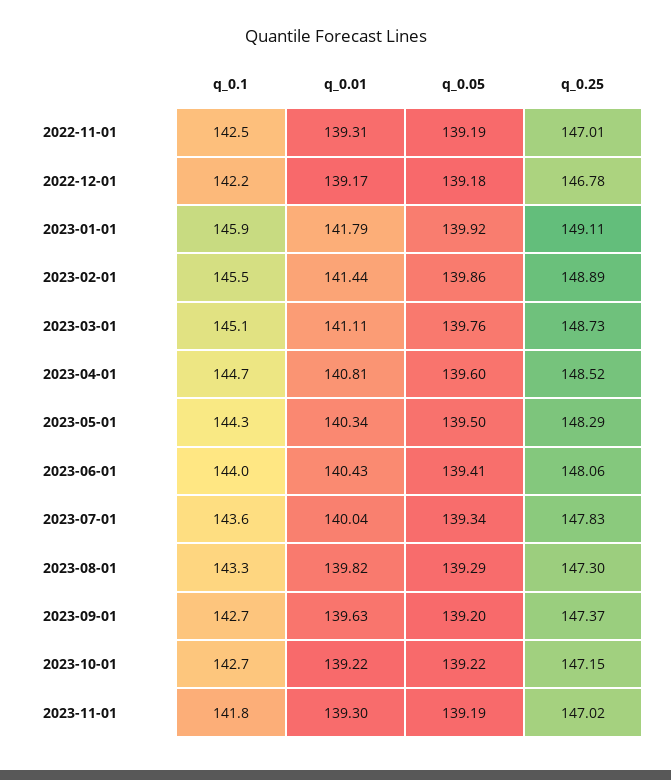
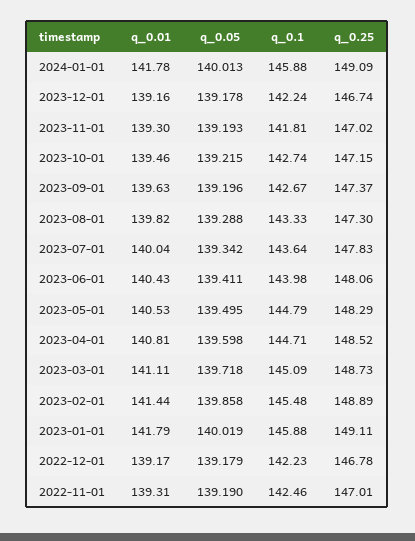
q_0.05, 2023-01-01: 139.92 -> 140.019
q_0.05, 2023-03-01: 139.76 -> 139.718
q_0.1, 2023-05-01: 144.3 -> 144.79
q_0.01, 2023-05-01: 140.34 -> 140.53
q_0.01, 2023-10-01: 139.22 -> 139.46
q_0.01, 2024-01-01: none -> 141.78
q_0.05, 2024-01-01: none -> 140.013
q_0.1, 2024-01-01: none -> 145.88
q_0.25, 2024-01-01: none -> 149.09
q_0.01, 2023-12-01: none -> 139.16
q_0.05, 2023-12-01: none -> 139.178
q_0.1, 2023-12-01: none -> 142.24
q_0.25, 2023-12-01: none -> 146.74

